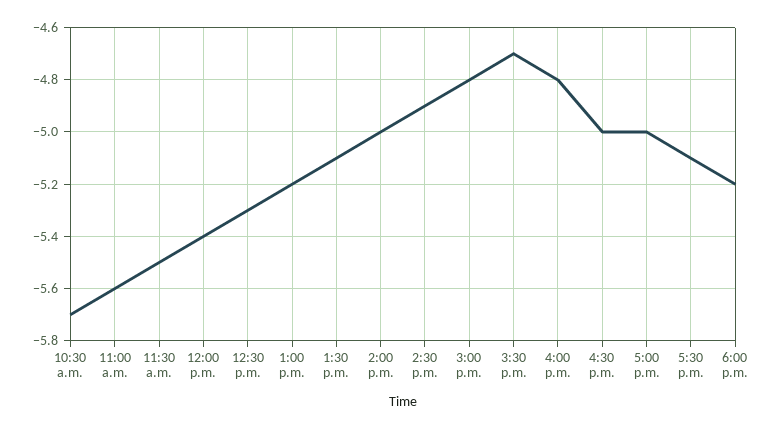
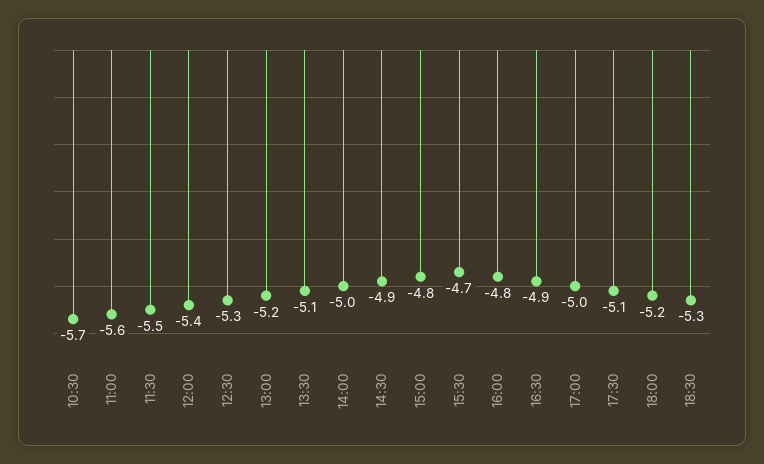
4:30 p.m.: -5 -> -4.9
18:30: none -> -5.3

